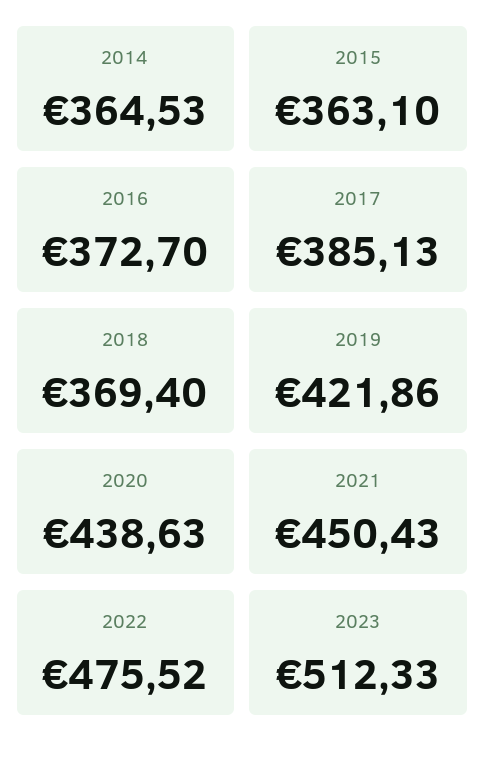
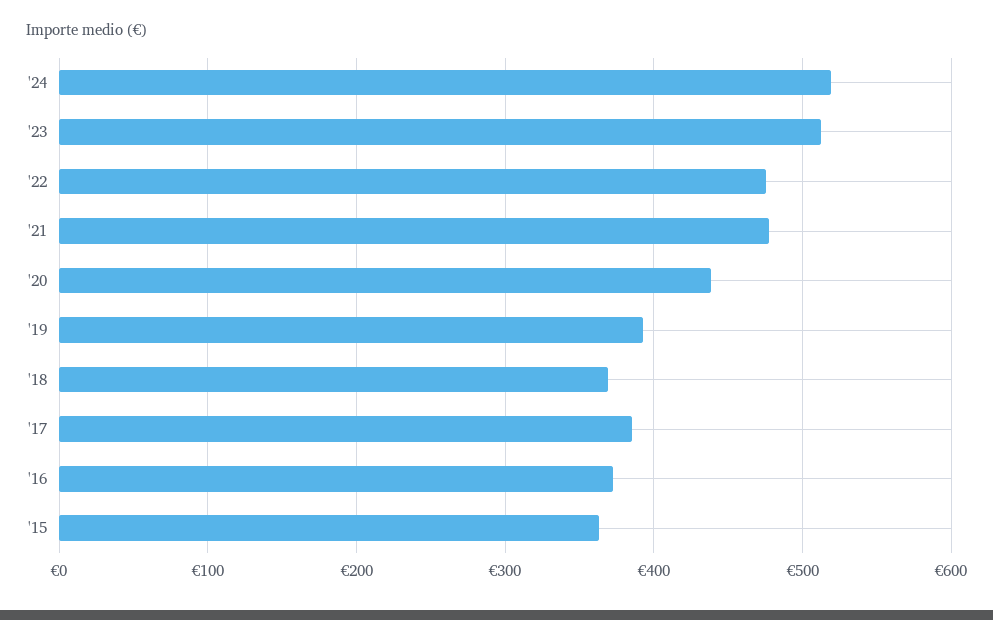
2014: 364.53 -> none
2019: 421.86 -> 390
2021: 450.43 -> 480
'24: none -> 520

